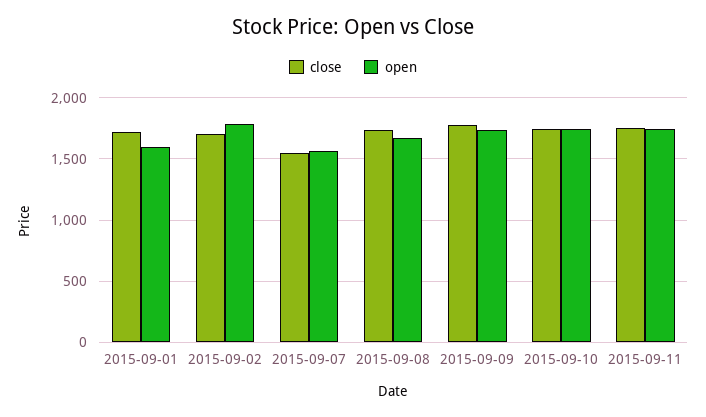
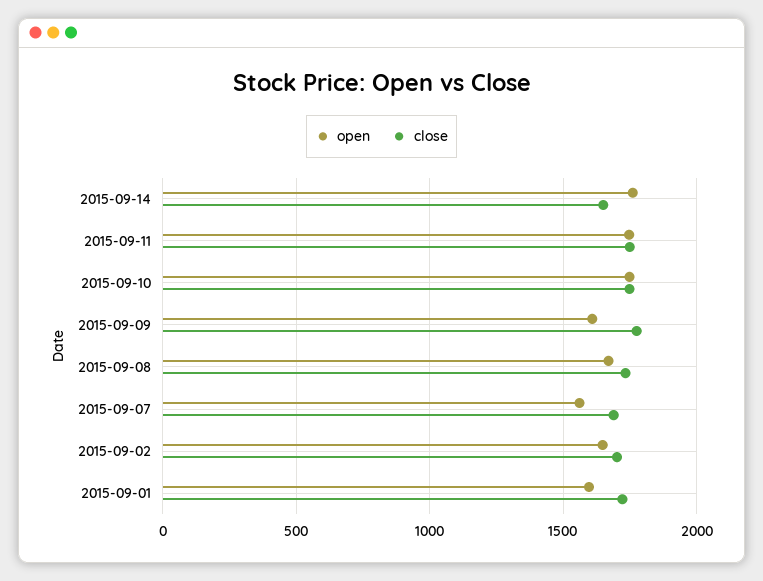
open, 2015-09-02: 1800 -> 1650
close, 2015-09-07: 1550 -> 1700
open, 2015-09-09: 1750 -> 1600
open, 2015-09-14: none -> 1750
close, 2015-09-14: none -> 1650

